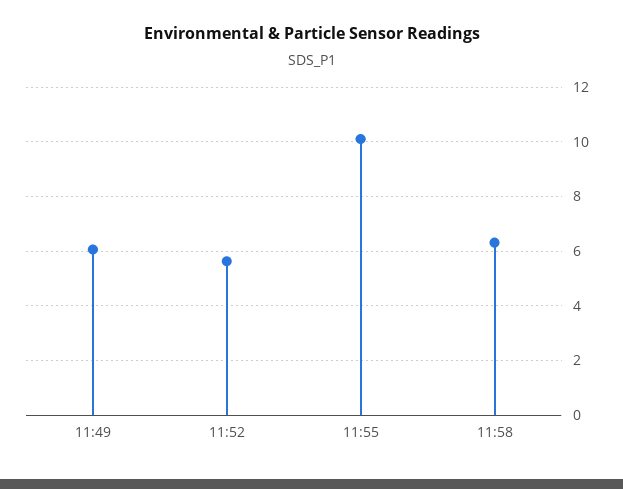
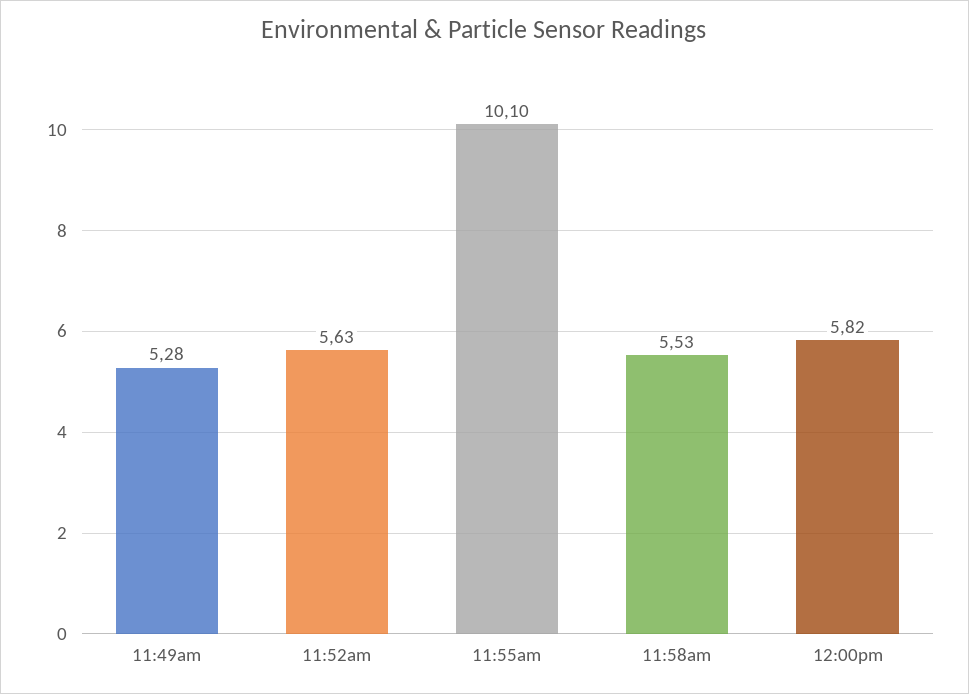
11:49: 6 -> 5.28
11:58: 6.25 -> 5.53
12:00pm: none -> 5.82

